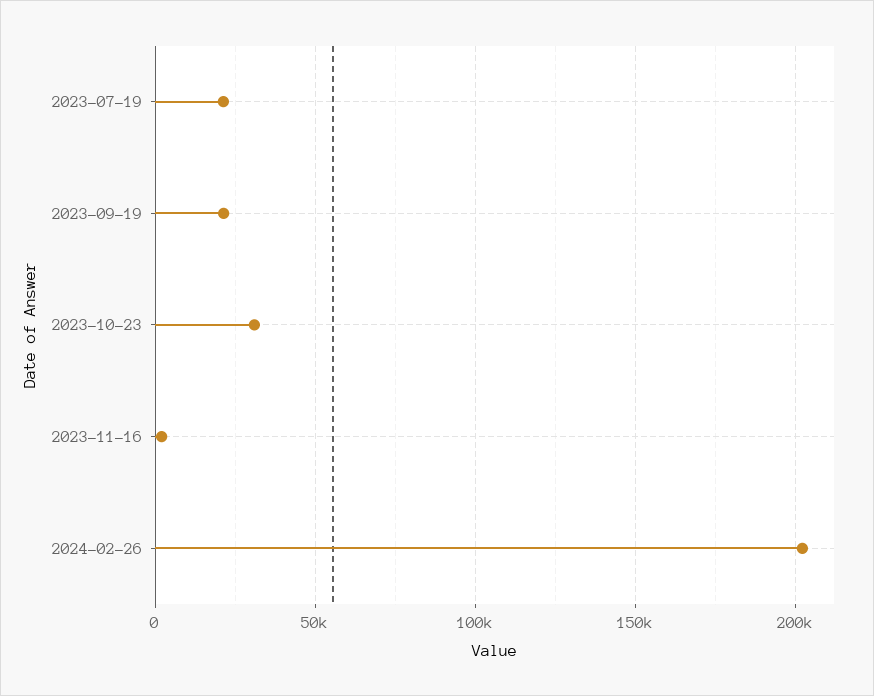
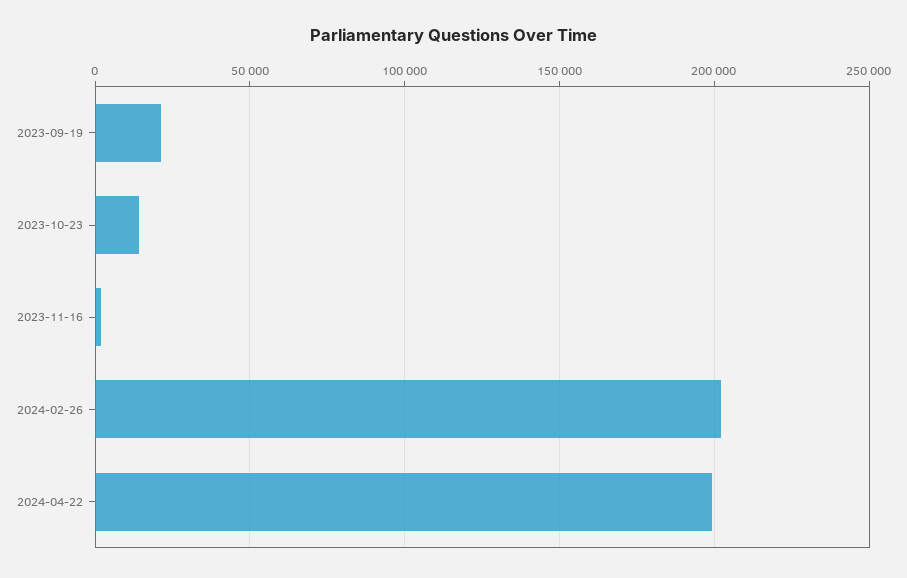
2023-07-19: 20000 -> none
2023-10-23: 30000 -> 15000
2024-04-22: none -> 200000

